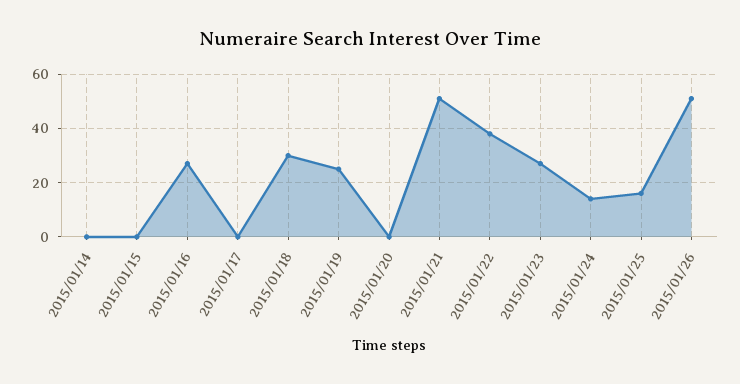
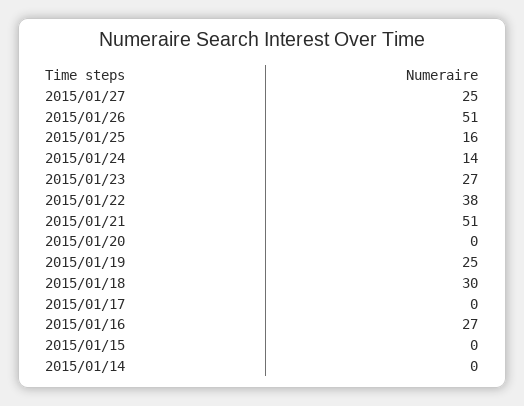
2015/01/27: none -> 25

